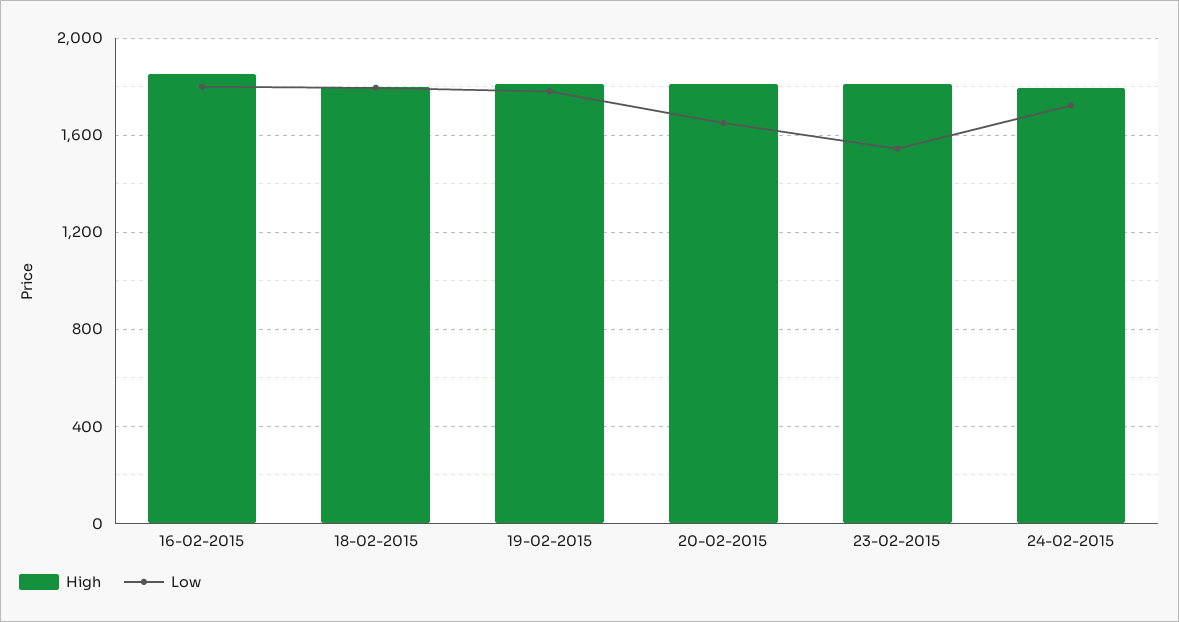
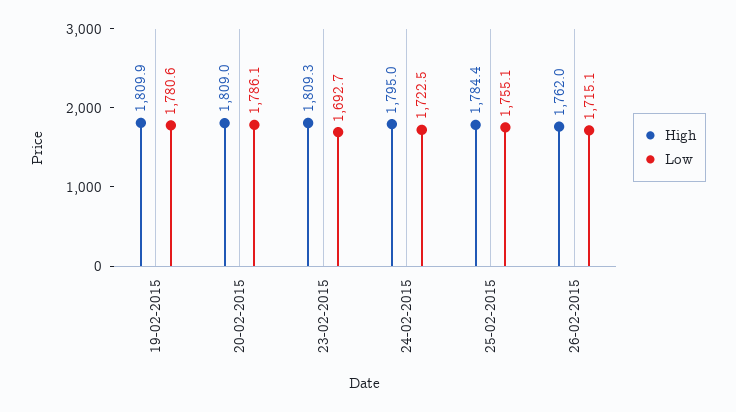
High, 16-02-2015: 1850 -> none
Low, 16-02-2015: 1800 -> none
High, 18-02-2015: 1800 -> none
Low, 18-02-2015: 1800 -> none
Low, 20-02-2015: 1650 -> 1786.1
Low, 23-02-2015: 1550 -> 1692.7
High, 25-02-2015: none -> 1784.4
Low, 25-02-2015: none -> 1755.1
High, 26-02-2015: none -> 1762
Low, 26-02-2015: none -> 1715.1

